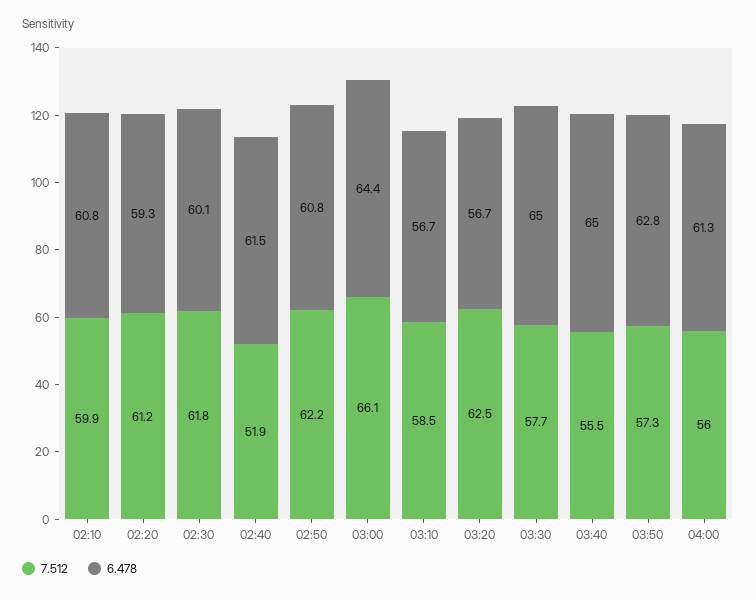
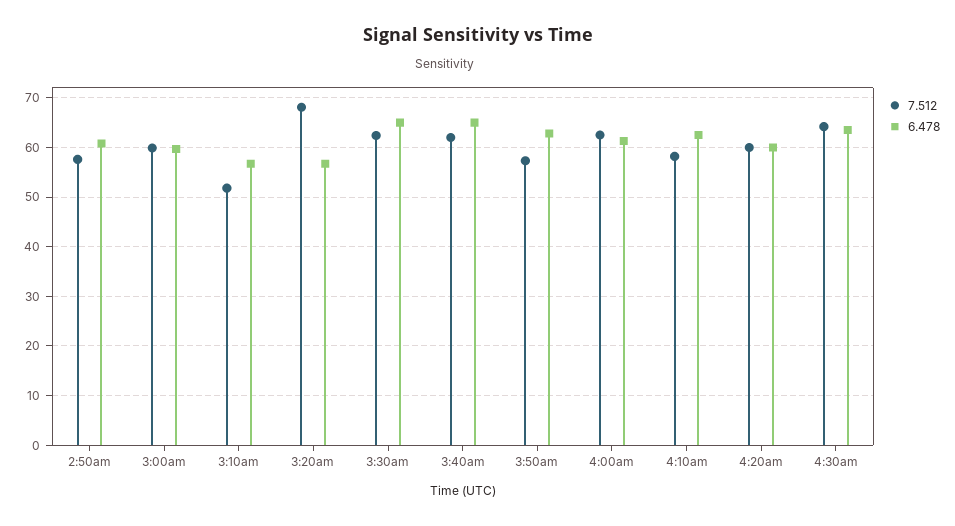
7.512, 02:10: 59.9 -> none
6.478, 02:10: 60.8 -> none
7.512, 02:20: 61.2 -> none
6.478, 02:20: 59.3 -> none
7.512, 02:30: 61.8 -> none
6.478, 02:30: 60.1 -> none
7.512, 02:40: 51.9 -> none
6.478, 02:40: 61.5 -> none
7.512, 02:50: 62.2 -> 58
7.512, 03:00: 66.1 -> 60
6.478, 03:00: 64.4 -> 60
7.512, 03:10: 58.5 -> 52
7.512, 03:20: 62.5 -> 68
7.512, 03:30: 57.7 -> 62
7.512, 03:40: 55.5 -> 62
7.512, 04:00: 56 -> 62
7.512, 4:10am: none -> 58
6.478, 4:10am: none -> 62
7.512, 4:20am: none -> 60
6.478, 4:20am: none -> 60
7.512, 4:30am: none -> 64
6.478, 4:30am: none -> 64

